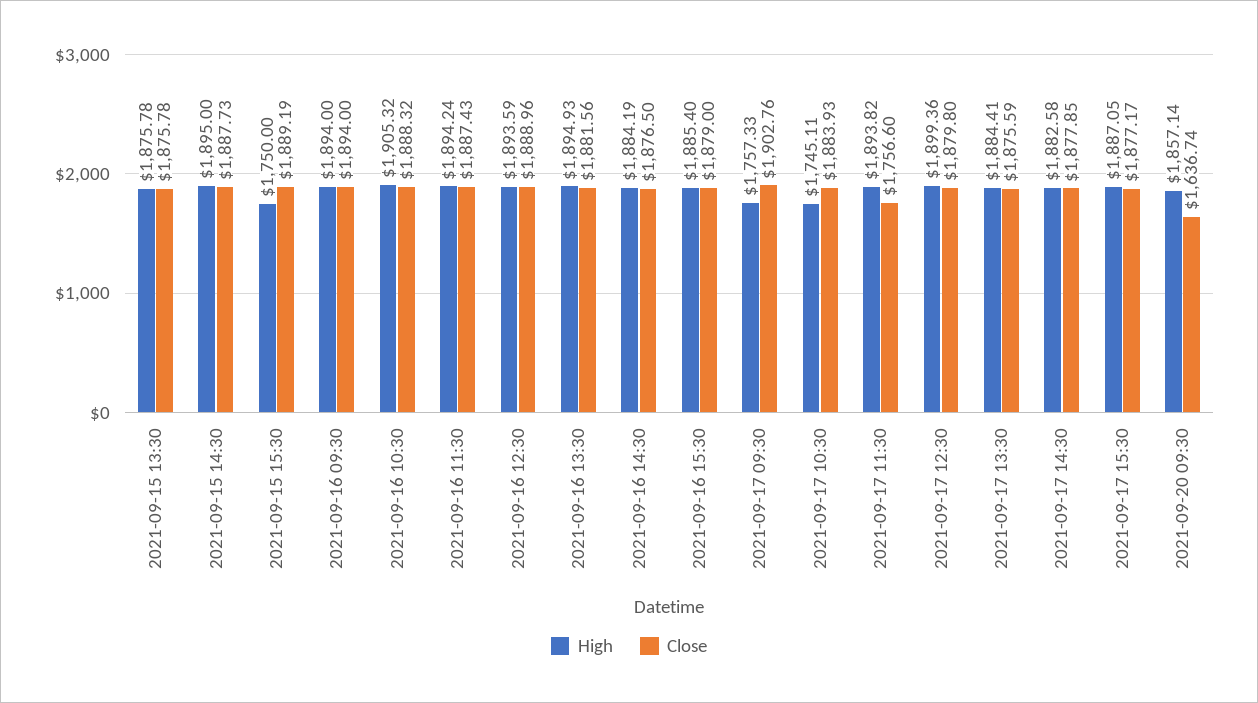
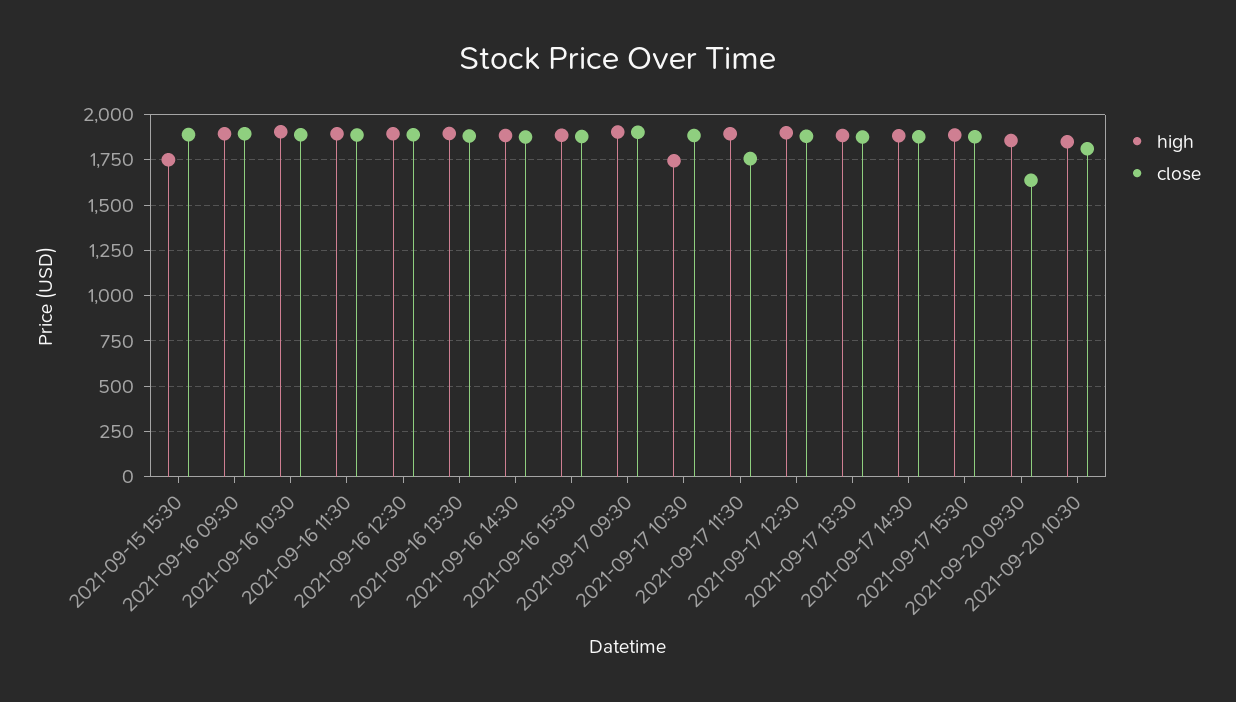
High, 2021-09-15 13:30: 1875.78 -> none
Close, 2021-09-15 13:30: 1875.78 -> none
High, 2021-09-15 14:30: 1895 -> none
Close, 2021-09-15 14:30: 1887.73 -> none
High, 2021-09-17 09:30: 1757.33 -> 1900
High, 2021-09-20 10:30: none -> 1850
Close, 2021-09-20 10:30: none -> 1800

